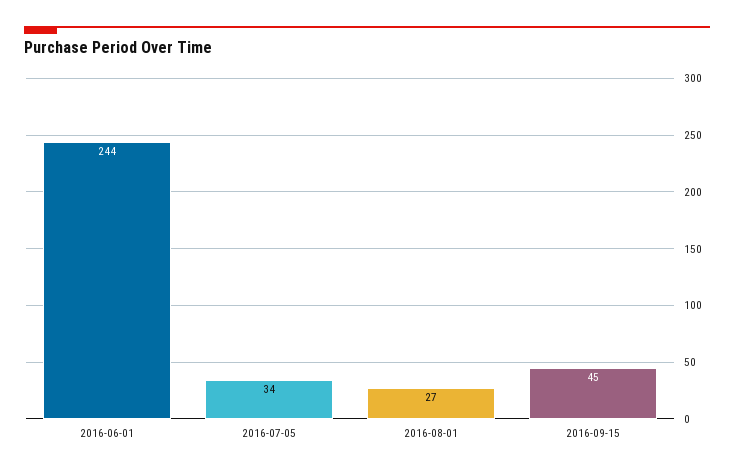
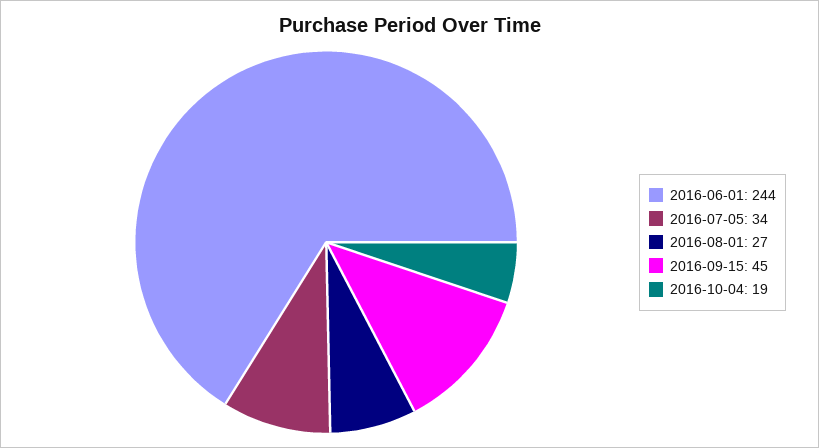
2016-10-04: none -> 19

